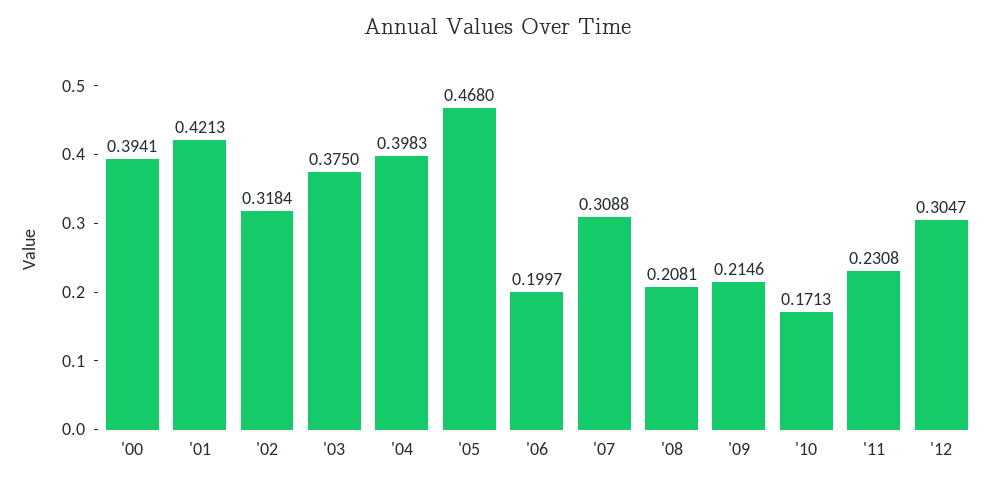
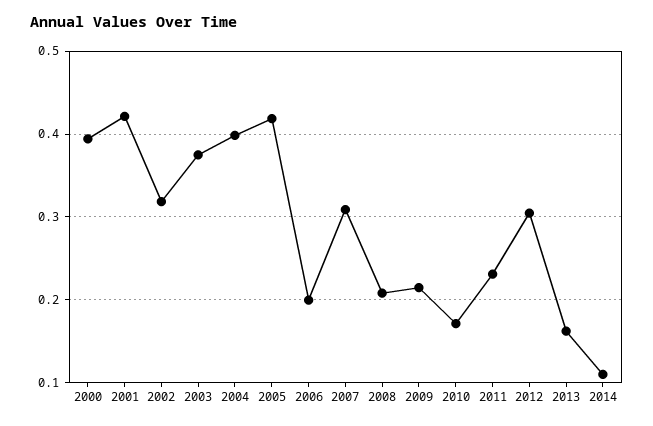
'05: 0.468 -> 0.42
2013: none -> 0.16
2014: none -> 0.11

